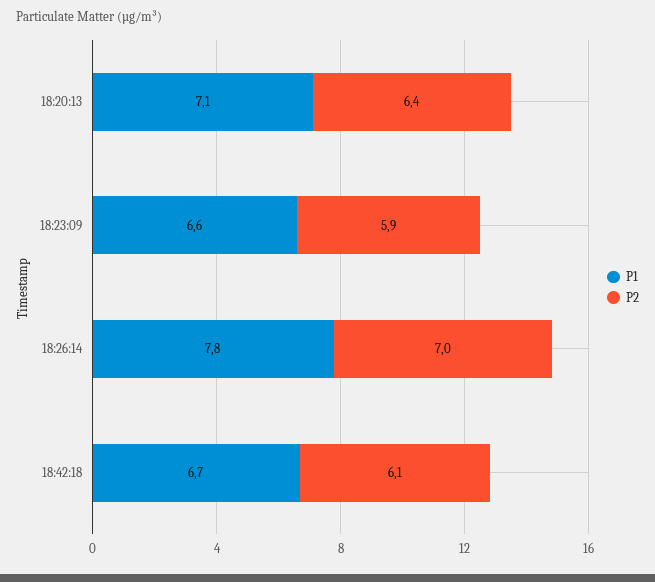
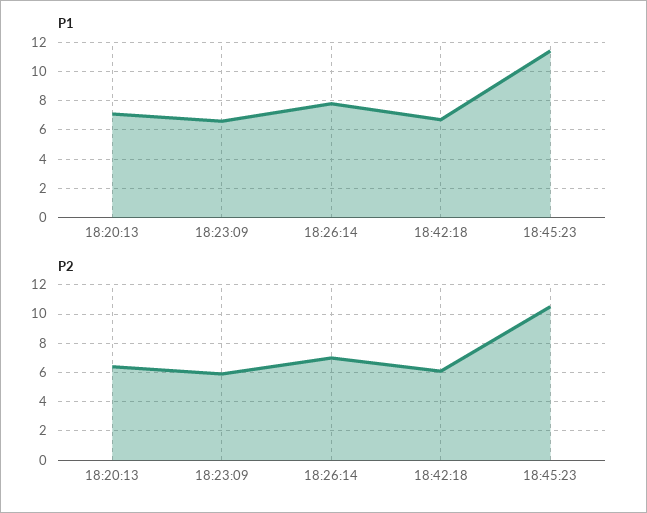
P1, 18:45:23: none -> 11.5
P2, 18:45:23: none -> 10.5

